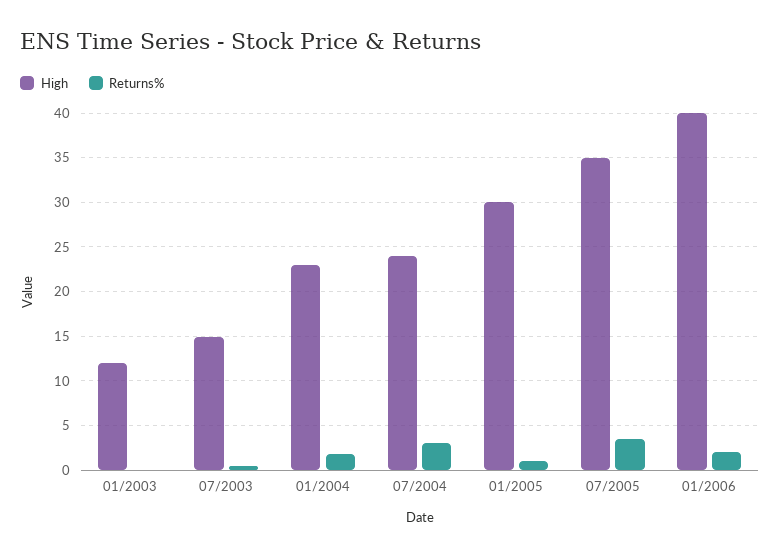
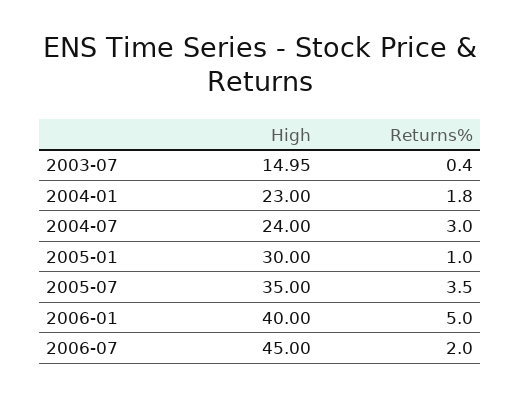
High, 01/2003: 12 -> none
Returns%, 01/2003: 0 -> none
Returns%, 01/2006: 2 -> 5
High, 2006-07: none -> 45
Returns%, 2006-07: none -> 2

